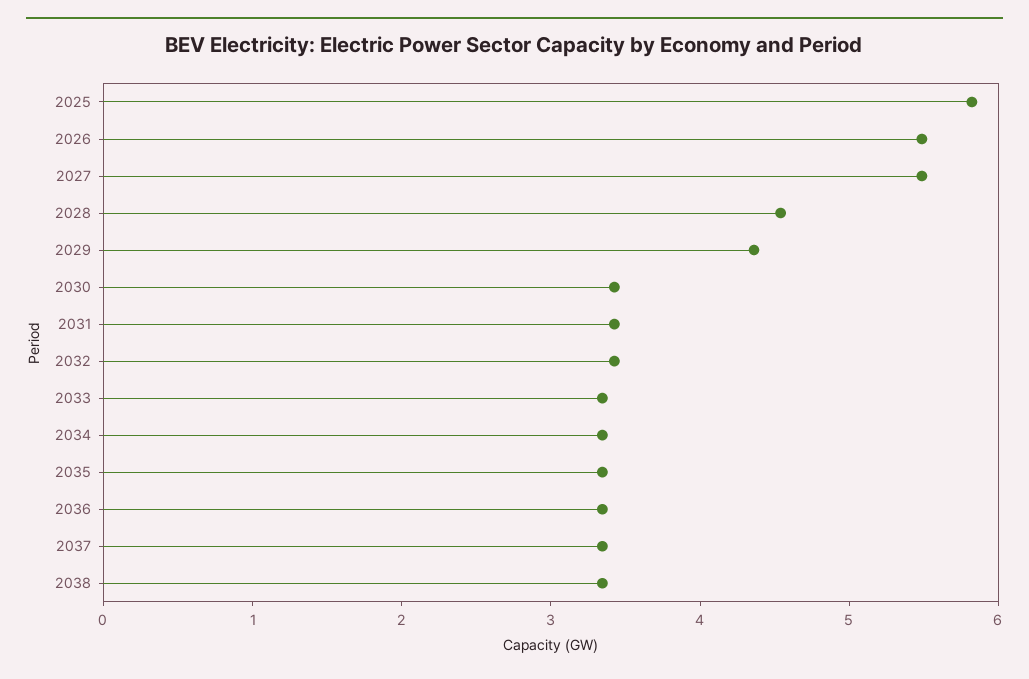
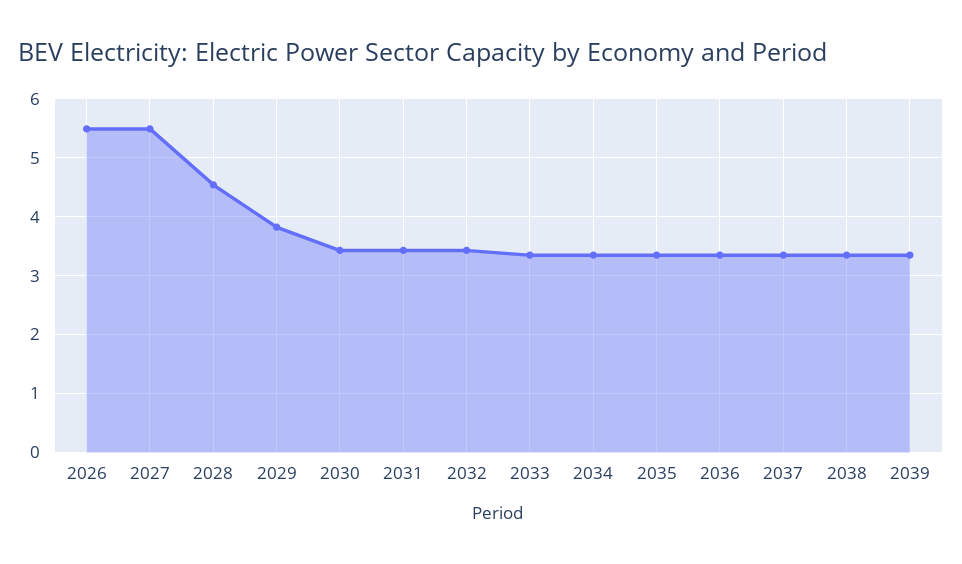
2025: 5.8 -> none
2029: 4.4 -> 3.8
2039: none -> 3.4

